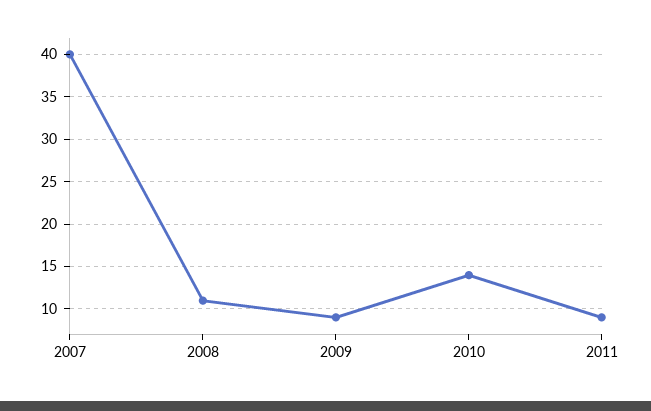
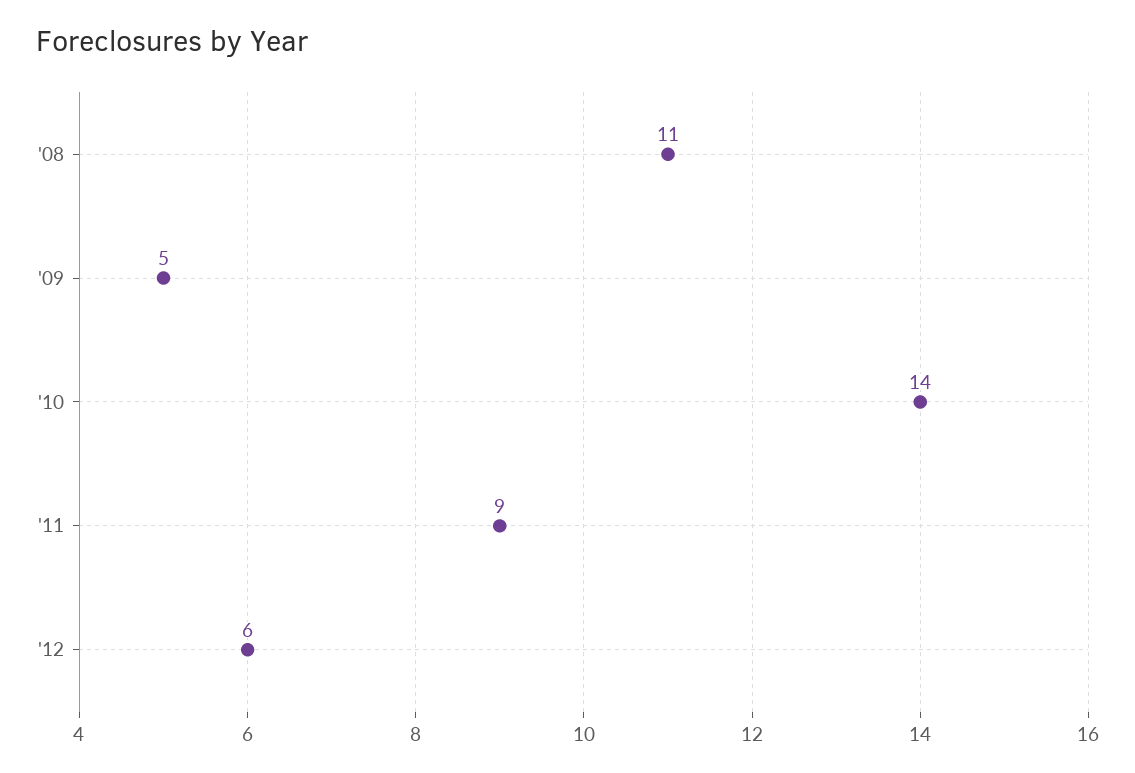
2007: 40 -> none
2009: 9 -> 5
'12: none -> 6

